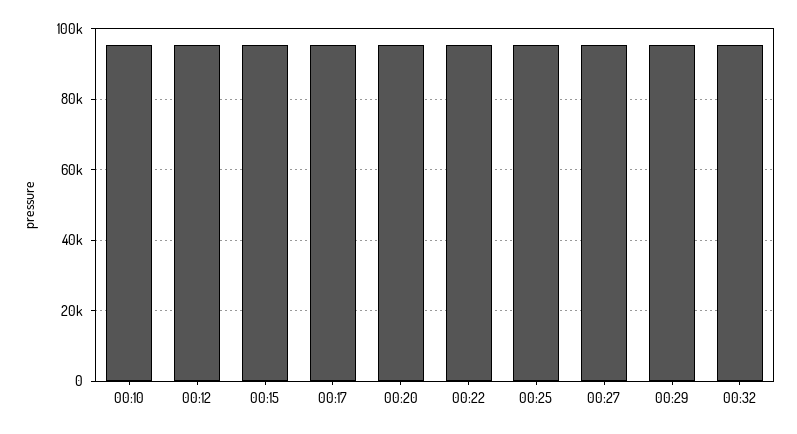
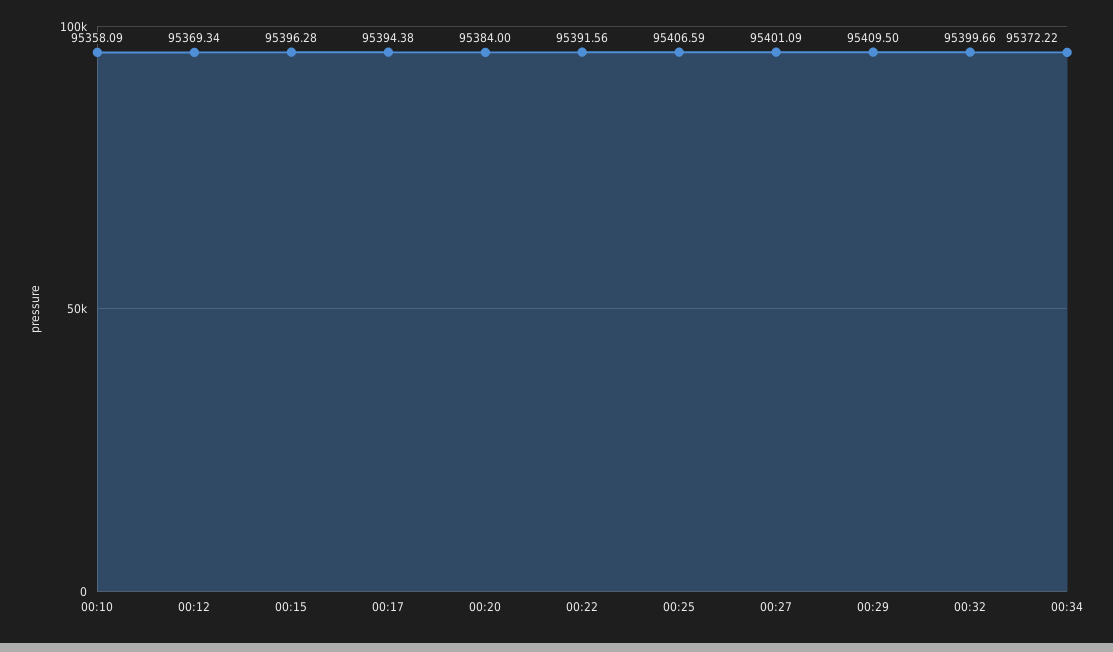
00:34: none -> 95372.22

